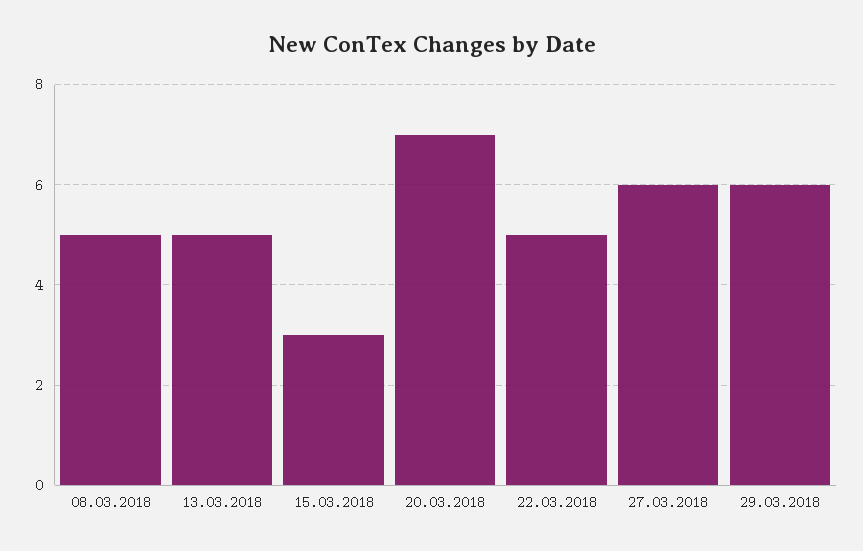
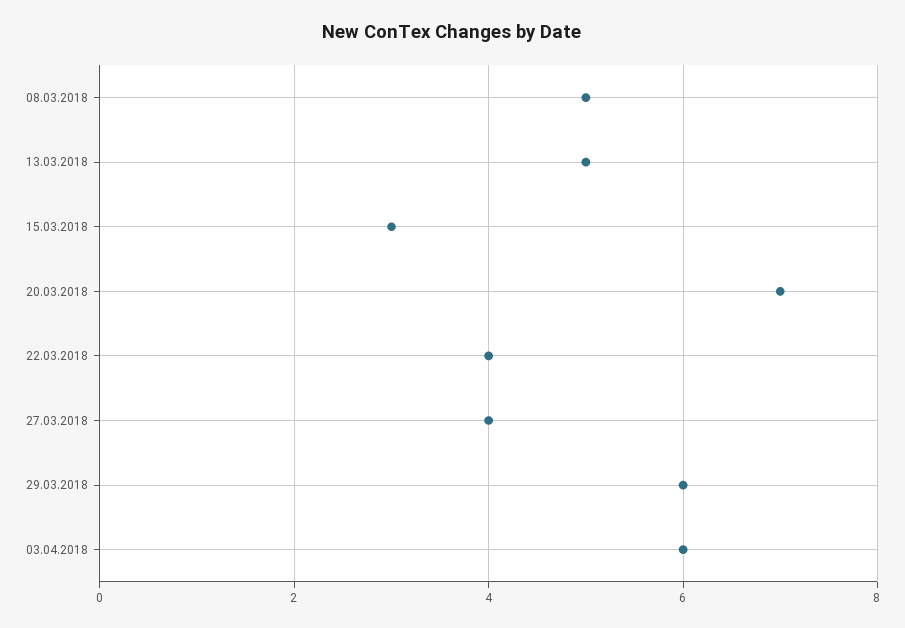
22.03.2018: 5 -> 4
27.03.2018: 6 -> 4
03.04.2018: none -> 6

